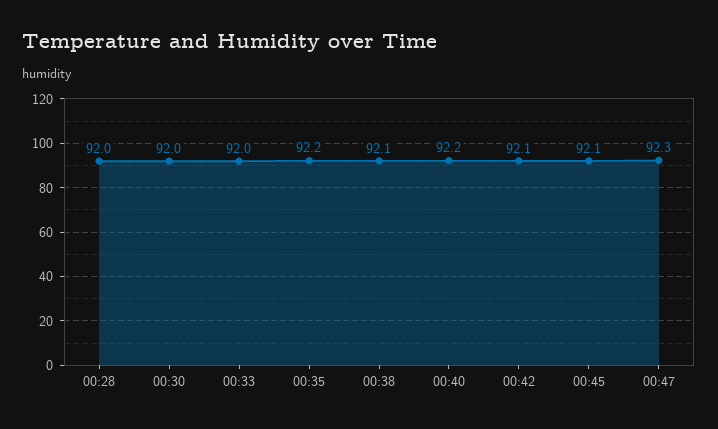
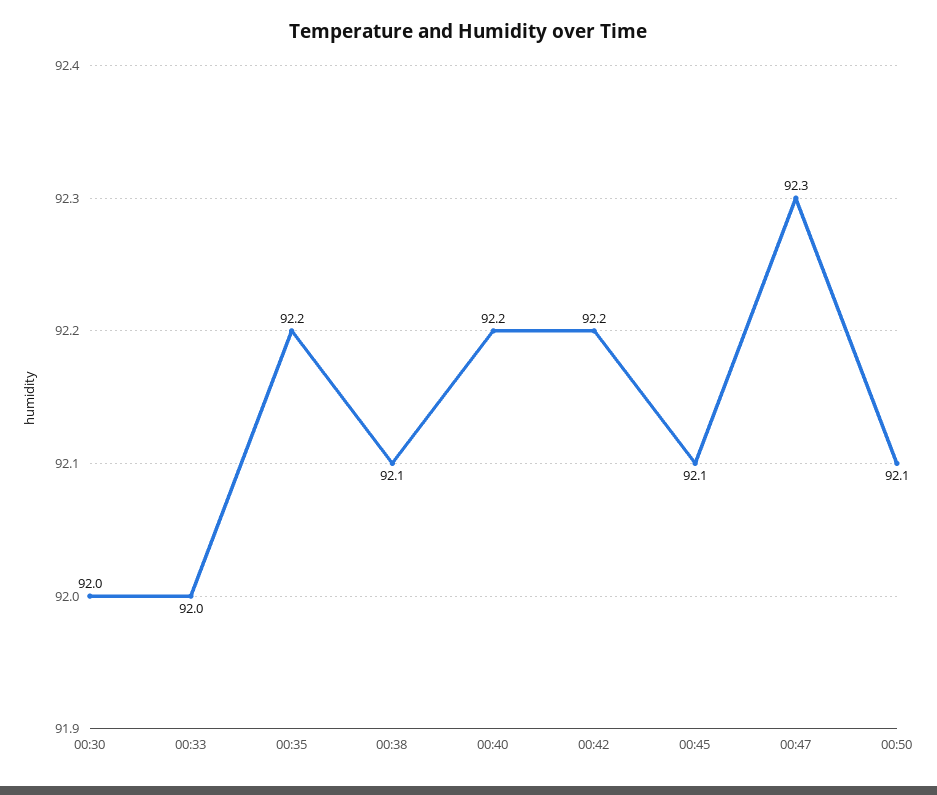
00:28: 92 -> none
00:42: 92.1 -> 92.2
00:50: none -> 92.1

